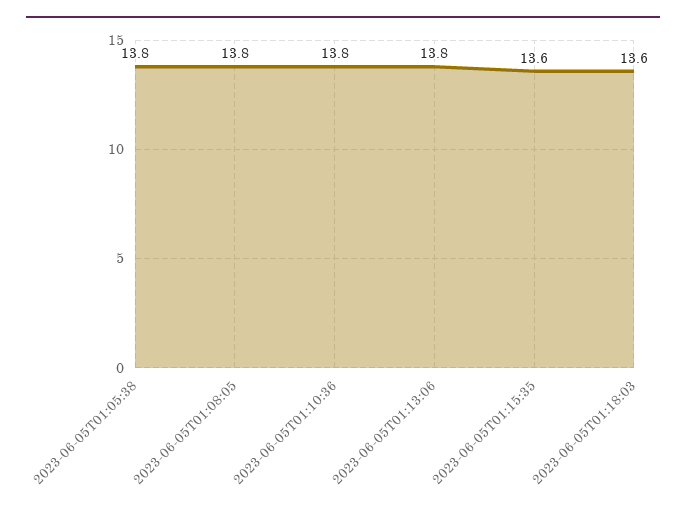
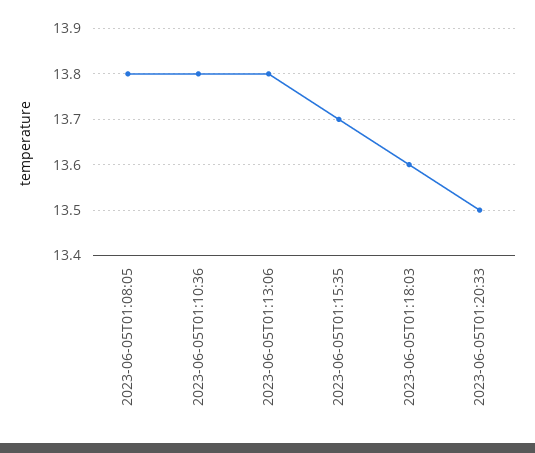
2023-06-05T01:05:38: 13.8 -> none
2023-06-05T01:15:35: 13.6 -> 13.7
2023-06-05T01:20:33: none -> 13.5

